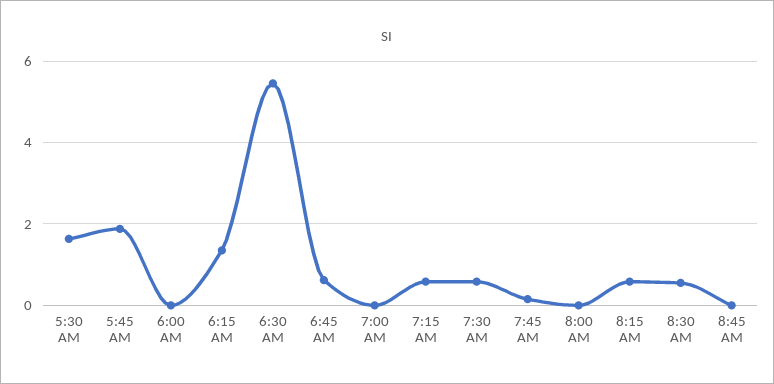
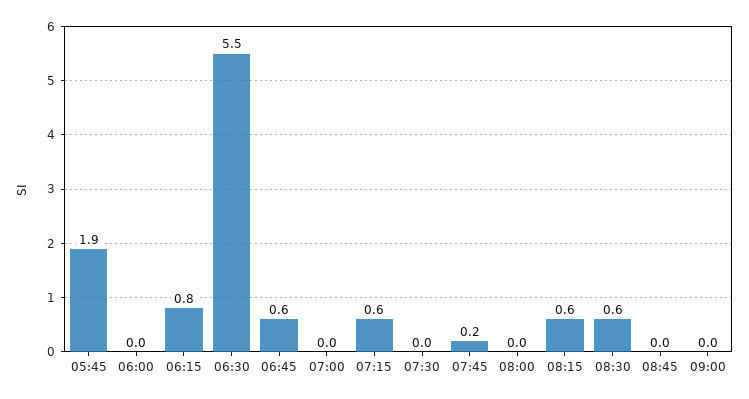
5:30 AM: 1.6 -> none
6:15 AM: 1.4 -> 0.8
7:30 AM: 0.6 -> 0
09:00: none -> 0

